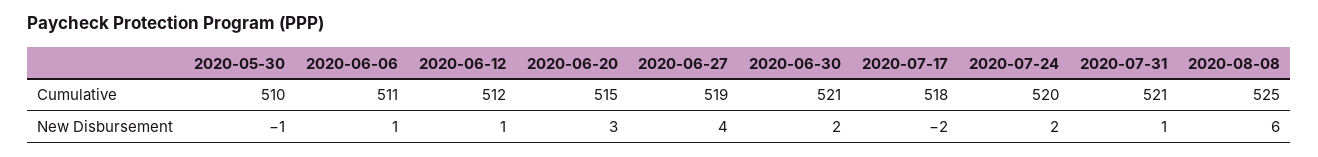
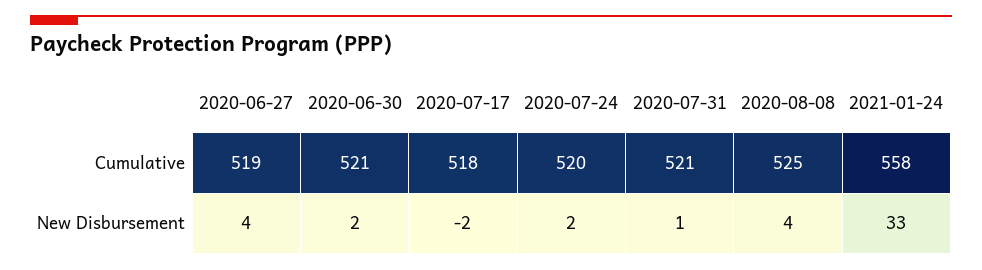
2020-05-30, Cumulative: 510 -> none
2020-06-06, Cumulative: 511 -> none
2020-06-12, Cumulative: 512 -> none
2020-06-20, Cumulative: 515 -> none
2020-05-30, New Disbursement: -1 -> none
2020-06-06, New Disbursement: 1 -> none
2020-06-12, New Disbursement: 1 -> none
2020-06-20, New Disbursement: 3 -> none
2020-08-08, New Disbursement: 6 -> 4
2021-01-24, Cumulative: none -> 558
2021-01-24, New Disbursement: none -> 33

